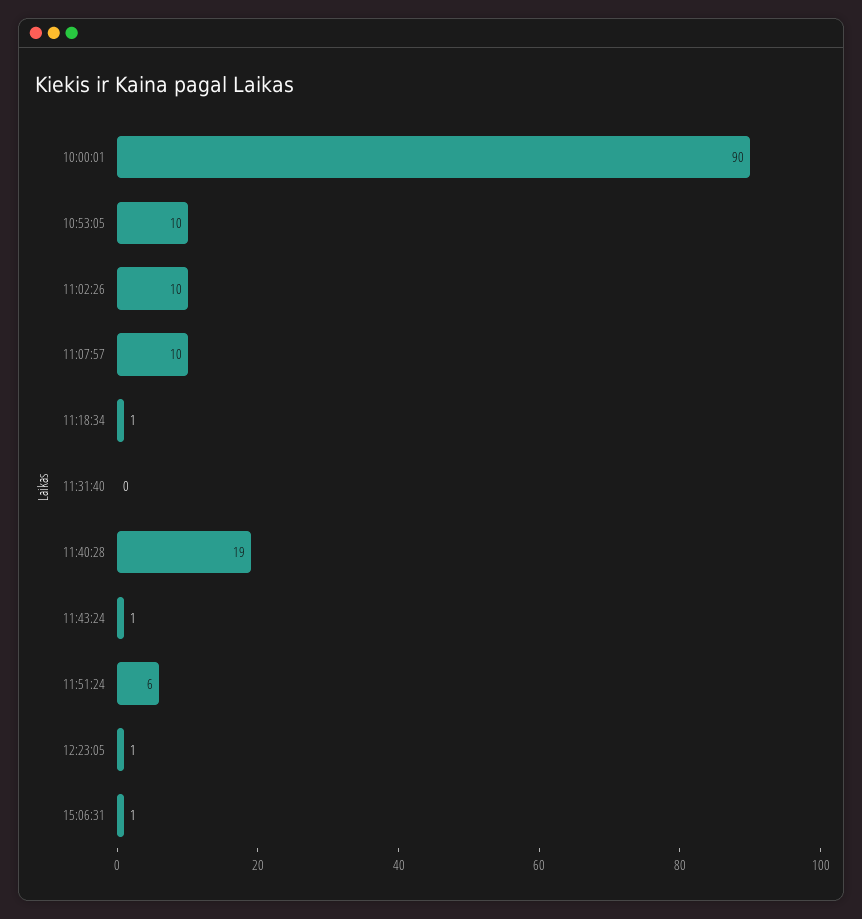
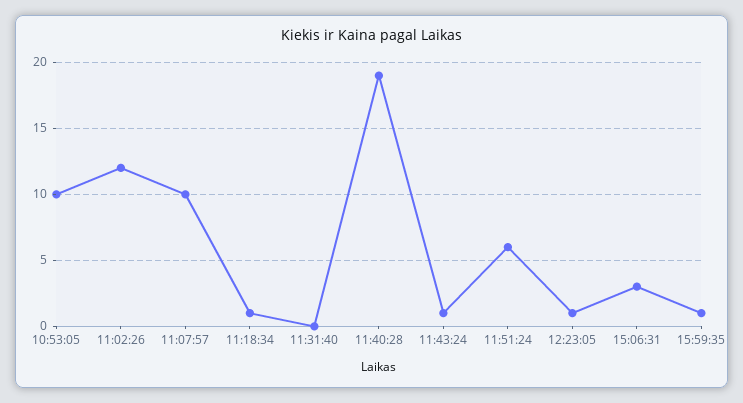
10:00:01: 90 -> none
11:02:26: 10 -> 12
15:06:31: 1 -> 3
15:59:35: none -> 1

